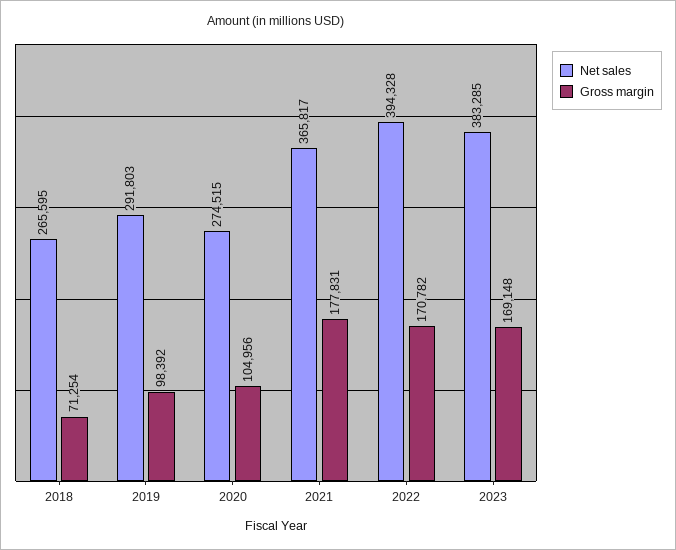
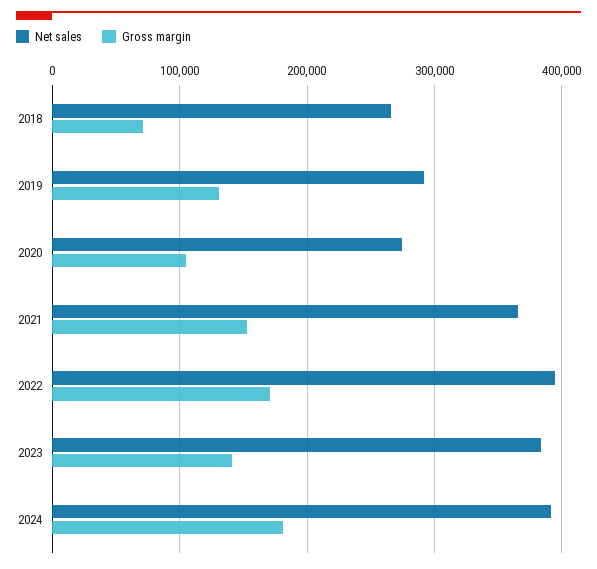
Gross margin, 2019: 98392 -> 130000
Gross margin, 2021: 177831 -> 150000
Gross margin, 2023: 169148 -> 140000
Net sales, 2024: none -> 390000
Gross margin, 2024: none -> 180000

